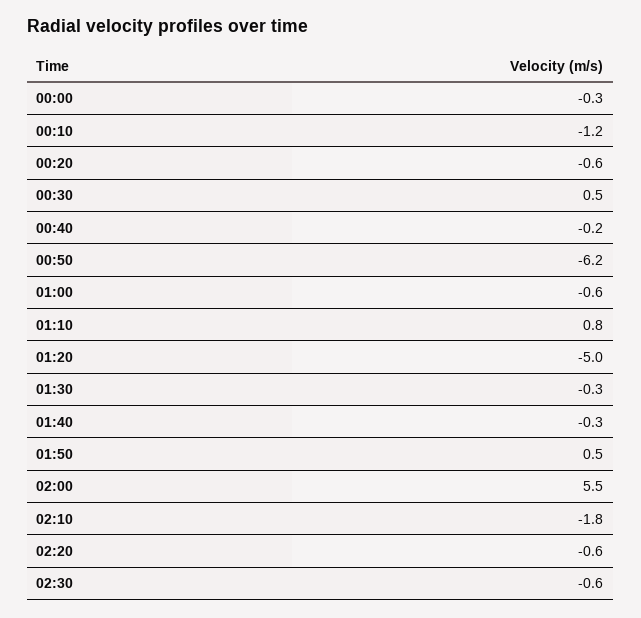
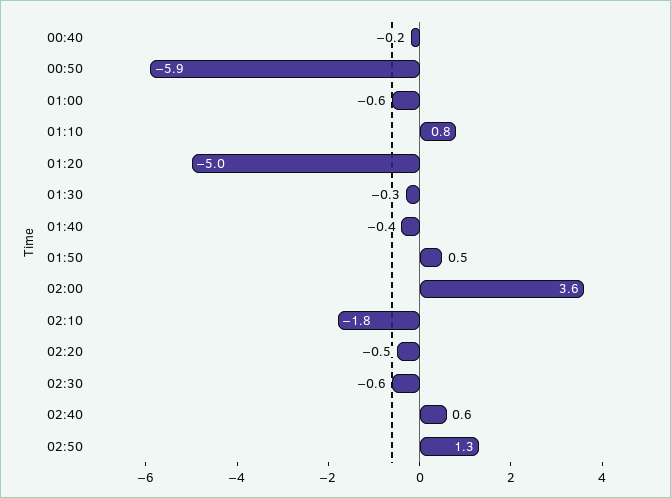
00:00: -0.3 -> none
00:10: -1.2 -> none
00:20: -0.6 -> none
00:30: 0.5 -> none
00:50: -6.2 -> -5.9
01:40: -0.3 -> -0.4
02:00: 5.5 -> 3.6
02:20: -0.6 -> -0.5
02:40: none -> 0.6
02:50: none -> 1.3

